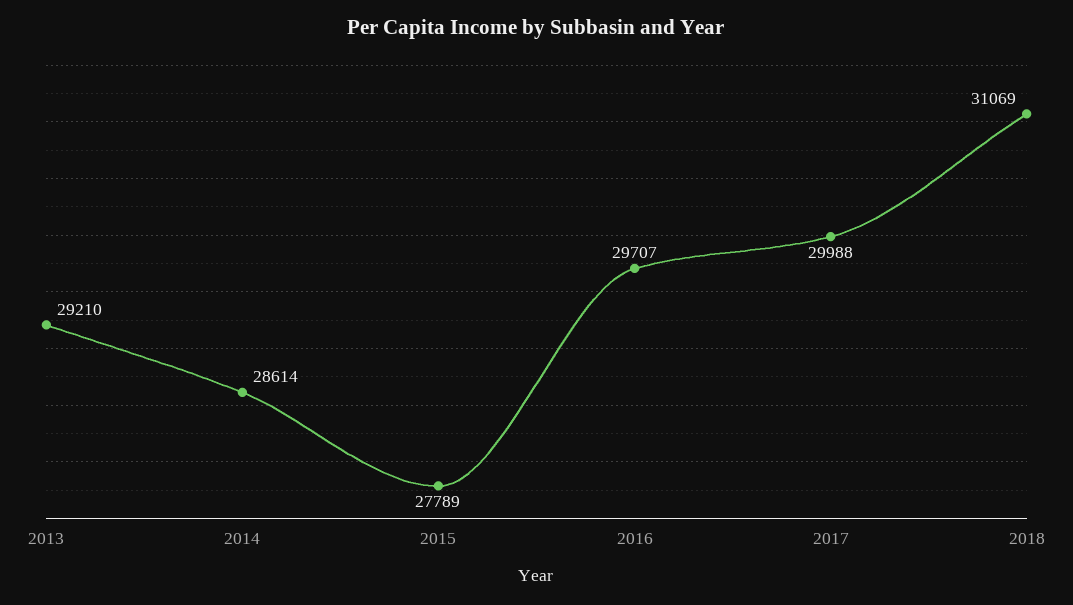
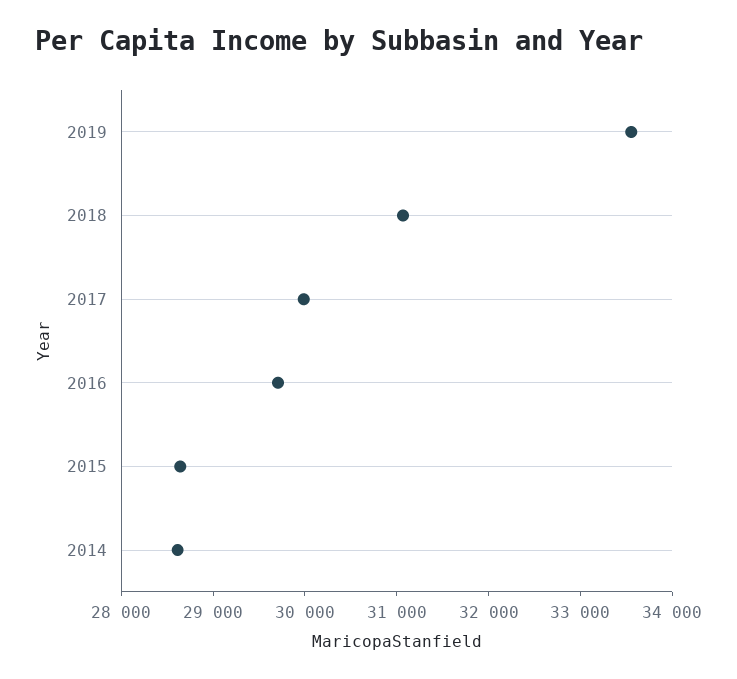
2013: 29210 -> none
2015: 27789 -> 28600
2019: none -> 33600

